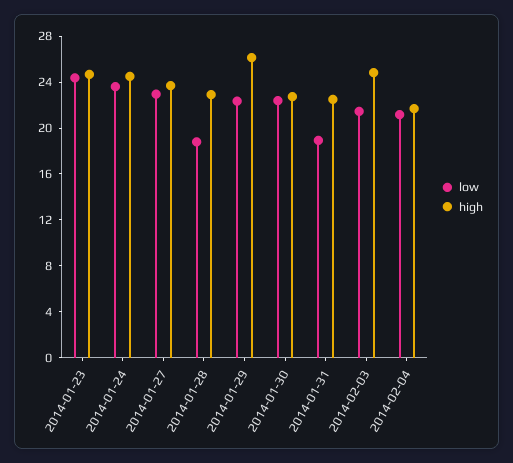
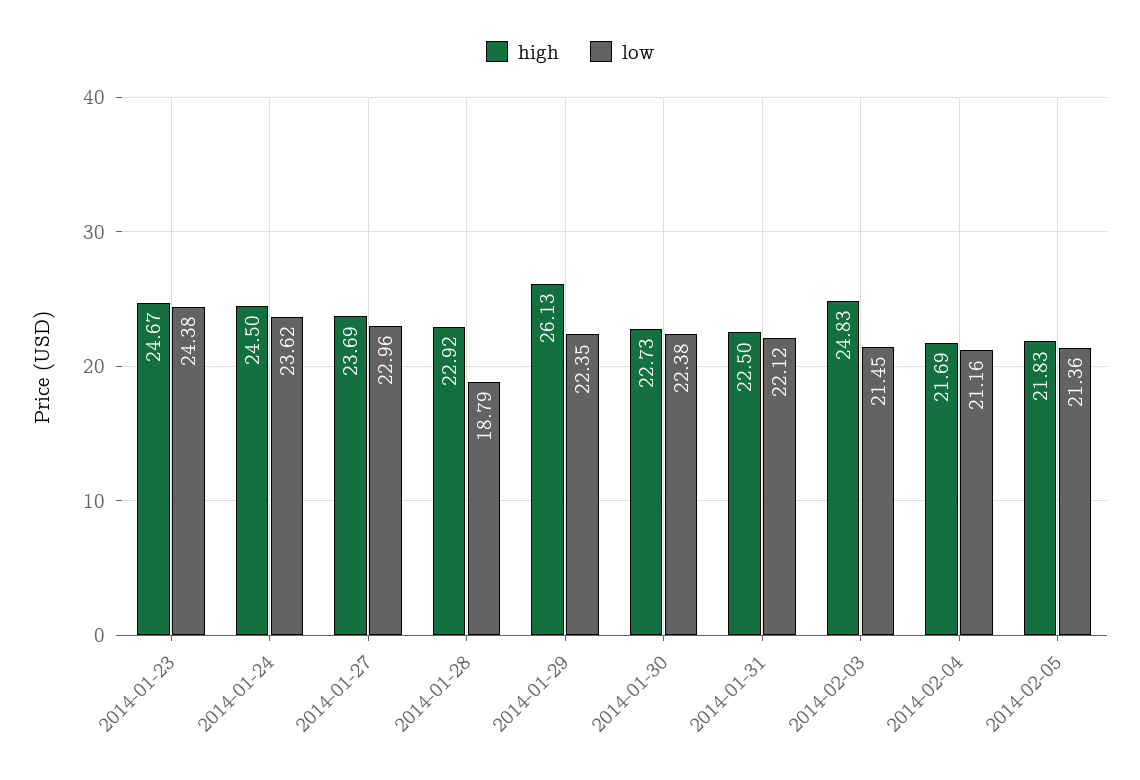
low, 2014-01-31: 19 -> 22.12
high, 2014-02-05: none -> 21.83
low, 2014-02-05: none -> 21.36

